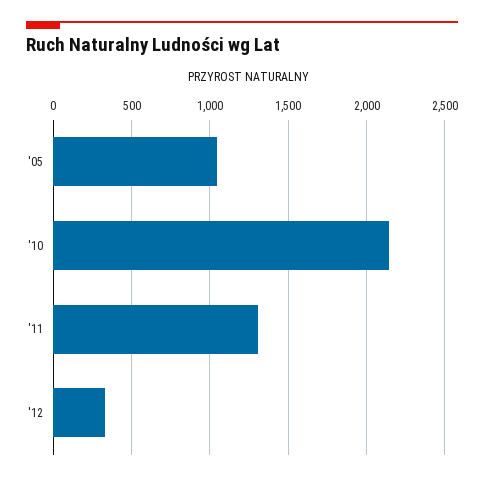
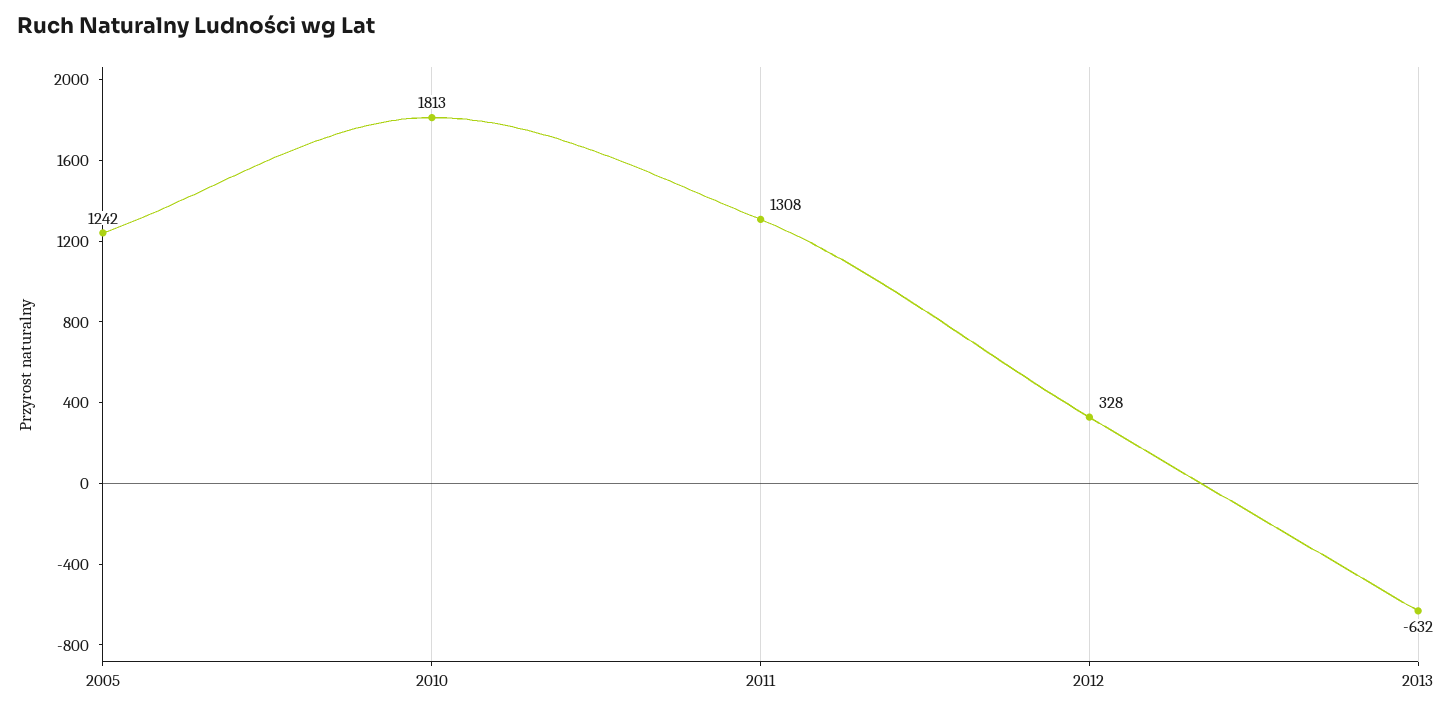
'05: 1050 -> 1242
'10: 2150 -> 1813
2013: none -> -632

